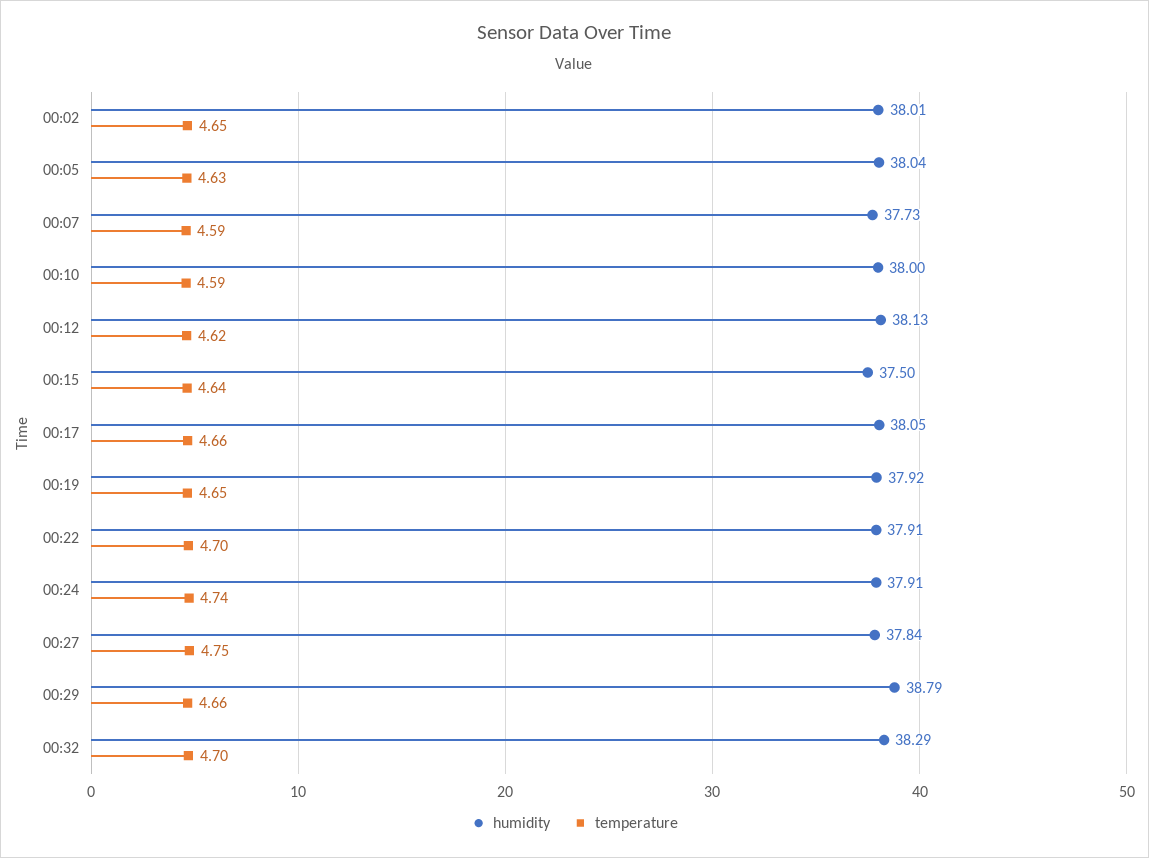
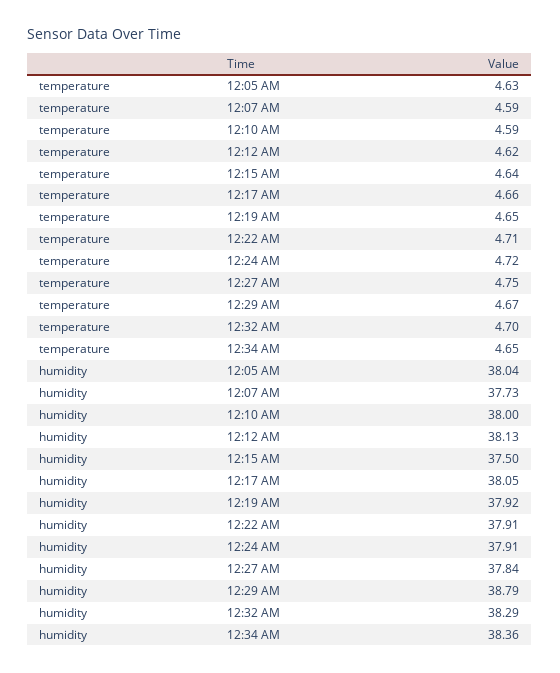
humidity, 00:02: 38.01 -> none
temperature, 00:02: 4.65 -> none
temperature, 00:22: 4.7 -> 4.71
temperature, 00:24: 4.74 -> 4.72
temperature, 00:29: 4.66 -> 4.67
temperature, 12:34 AM: none -> 4.65
humidity, 12:34 AM: none -> 38.36

